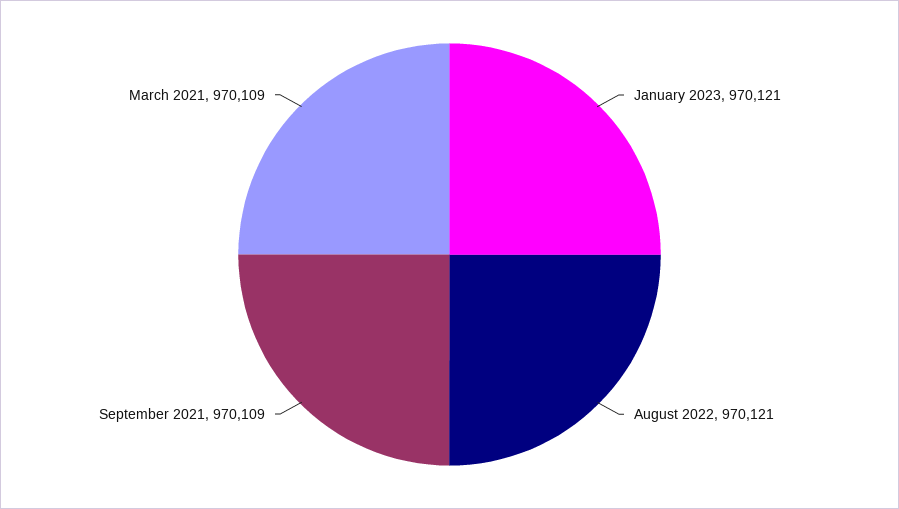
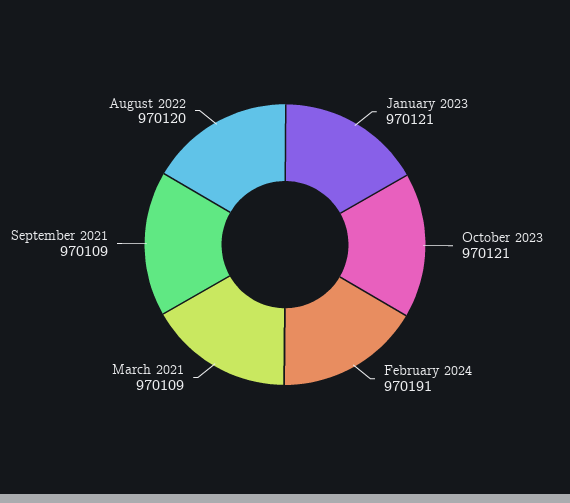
August 2022: 970121 -> 970120
October 2023: none -> 970121
February 2024: none -> 970191

